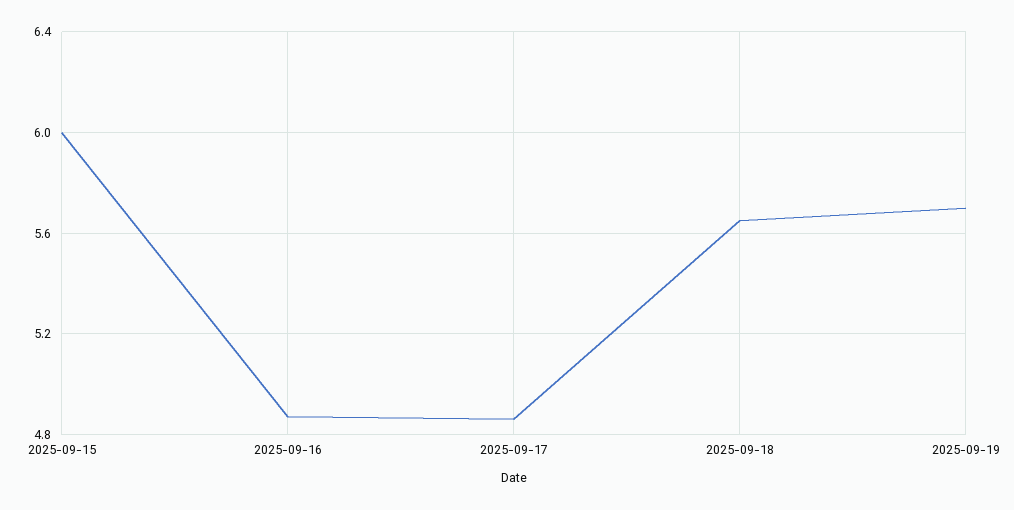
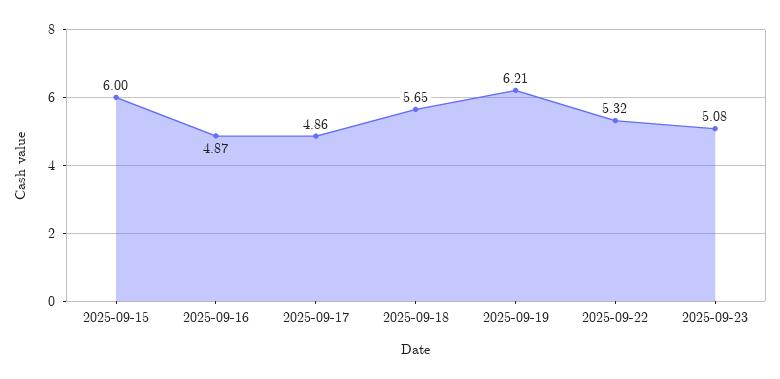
2025-09-19: 5.7 -> 6.21
2025-09-22: none -> 5.32
2025-09-23: none -> 5.08

